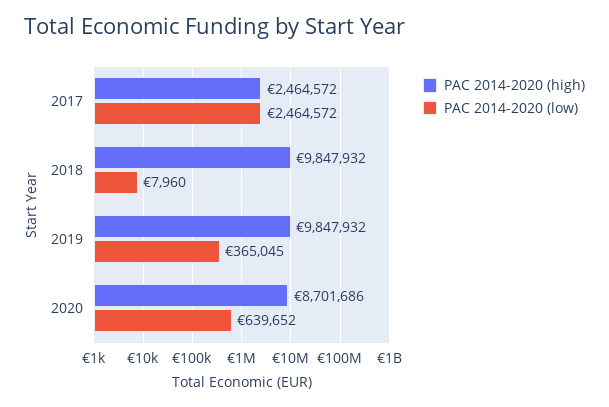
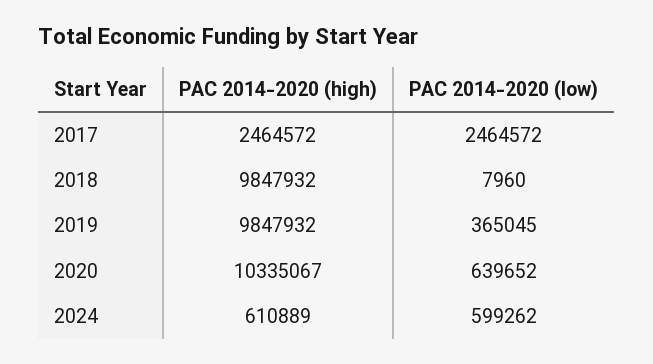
PAC 2014-2020 (high), 2020: 8701686 -> 10335067
PAC 2014-2020 (high), 2024: none -> 610889
PAC 2014-2020 (low), 2024: none -> 599262

